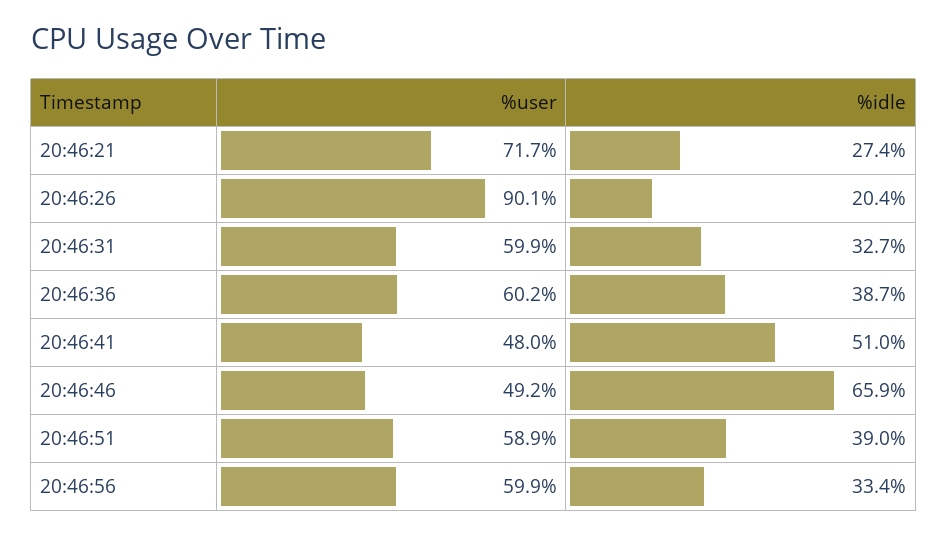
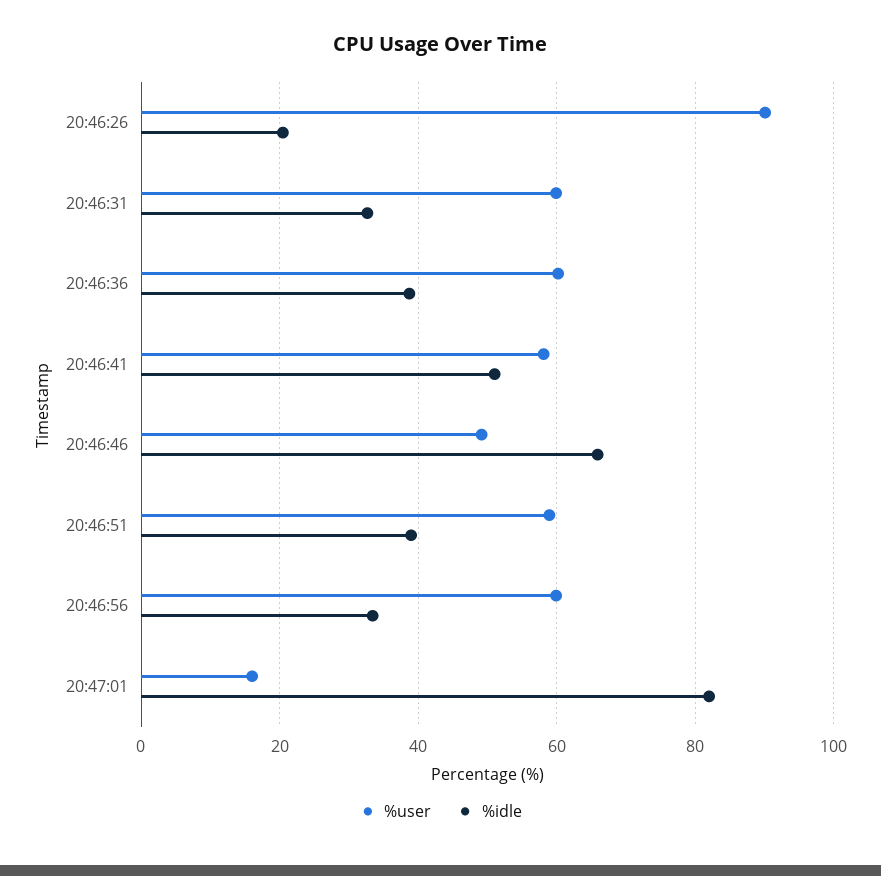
%user, 20:46:21: 71.7 -> none
%idle, 20:46:21: 27.4 -> none
%user, 20:46:41: 48 -> 58
%user, 20:47:01: none -> 16
%idle, 20:47:01: none -> 82

